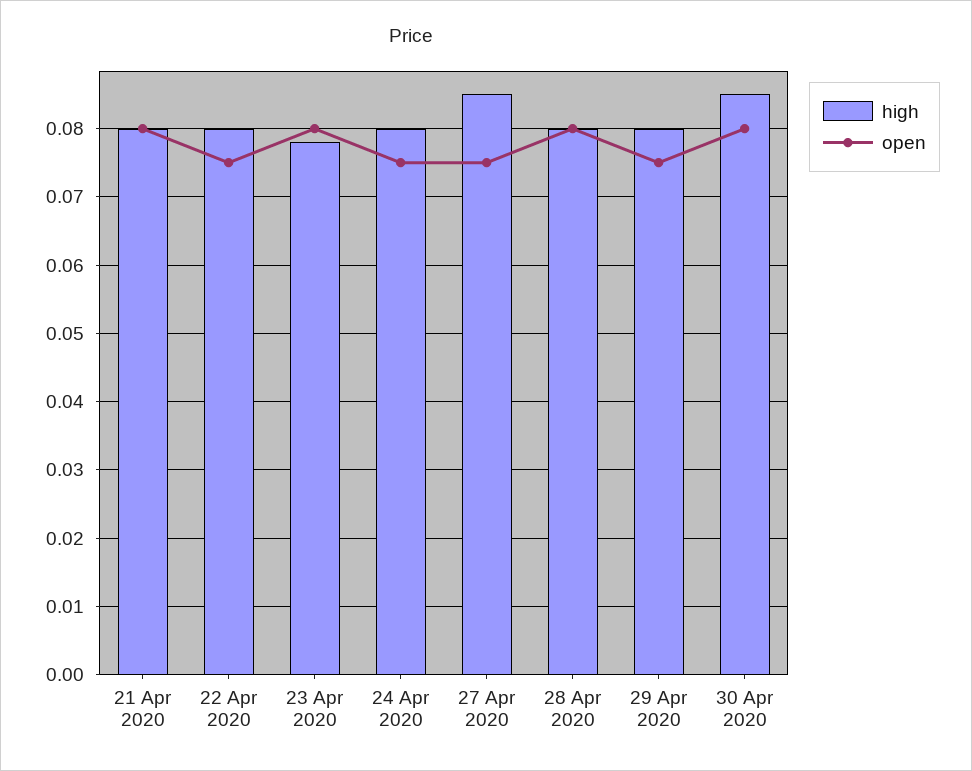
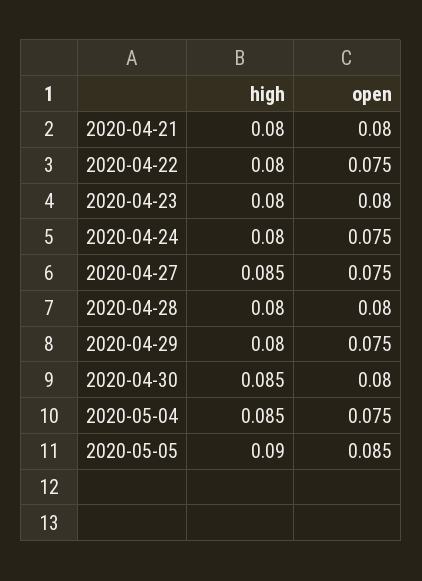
high, 23 Apr 2020: 0.078 -> 0.08
high, 2020-05-04: none -> 0.085
open, 2020-05-04: none -> 0.075
high, 2020-05-05: none -> 0.09
open, 2020-05-05: none -> 0.085

